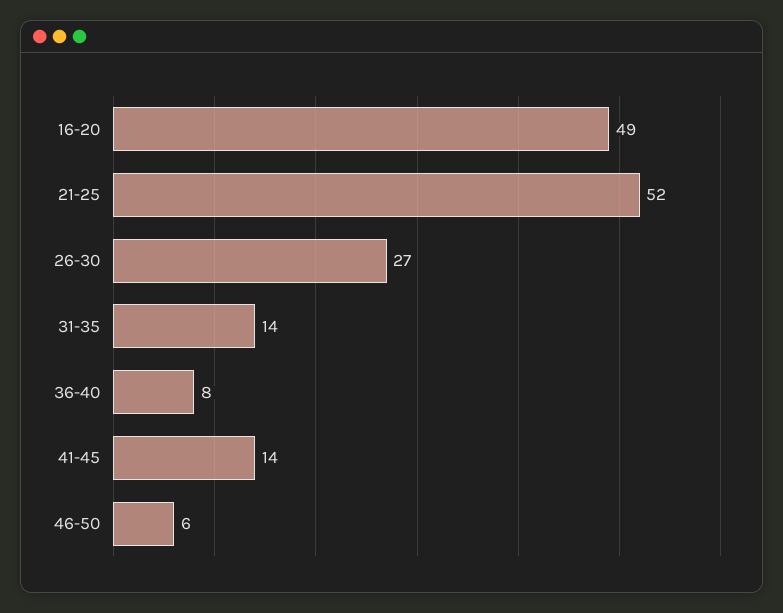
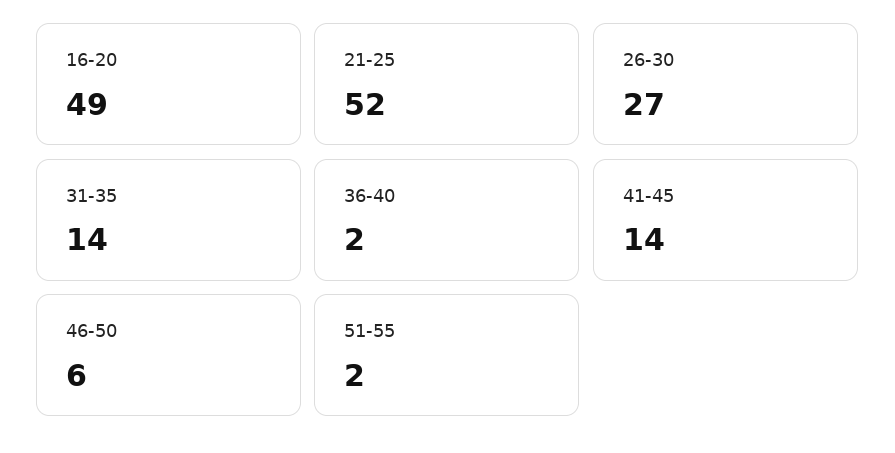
36-40: 8 -> 2
51-55: none -> 2

